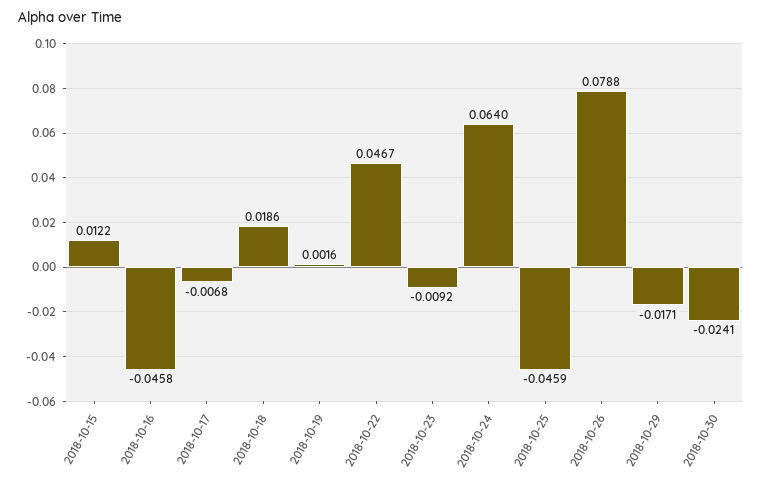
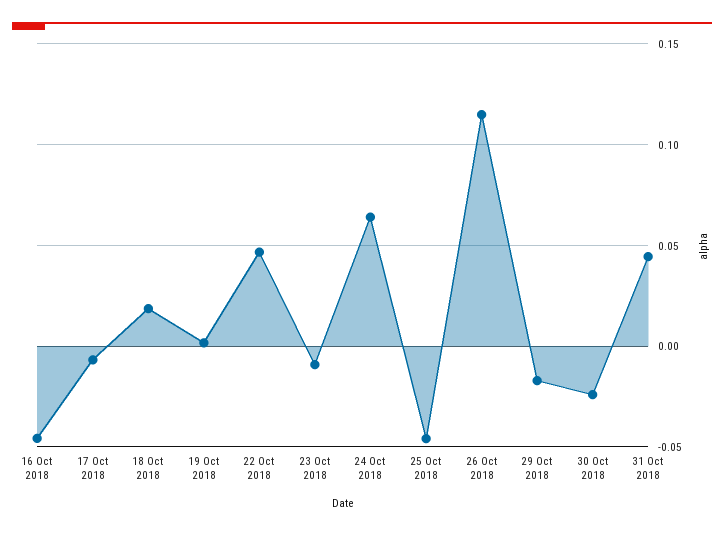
2018-10-15: 0.0122 -> none
2018-10-26: 0.0788 -> 0.115
31 Oct 2018: none -> 0.045

